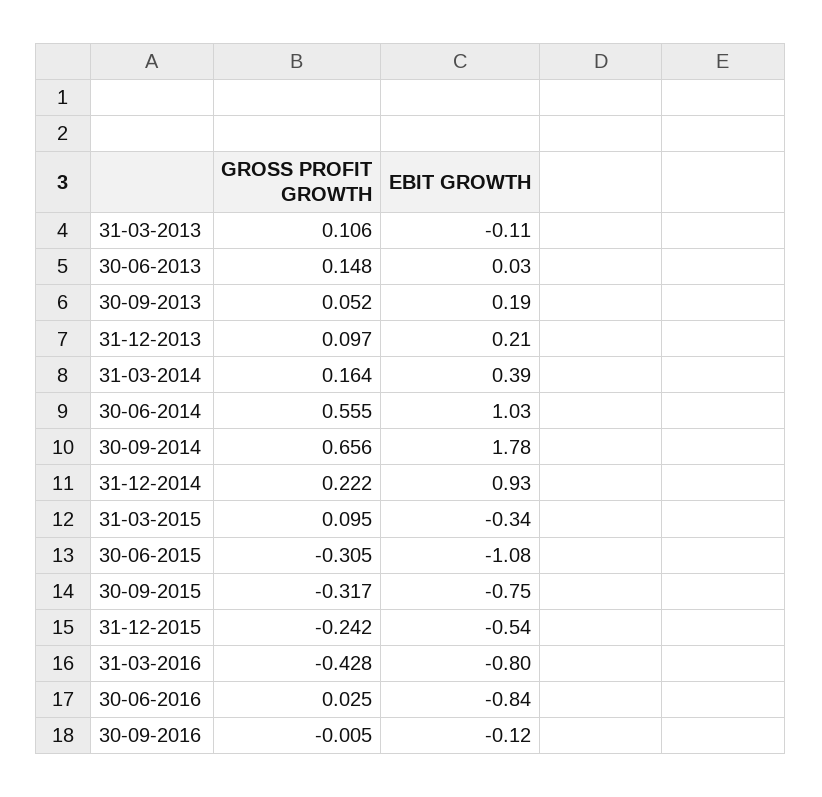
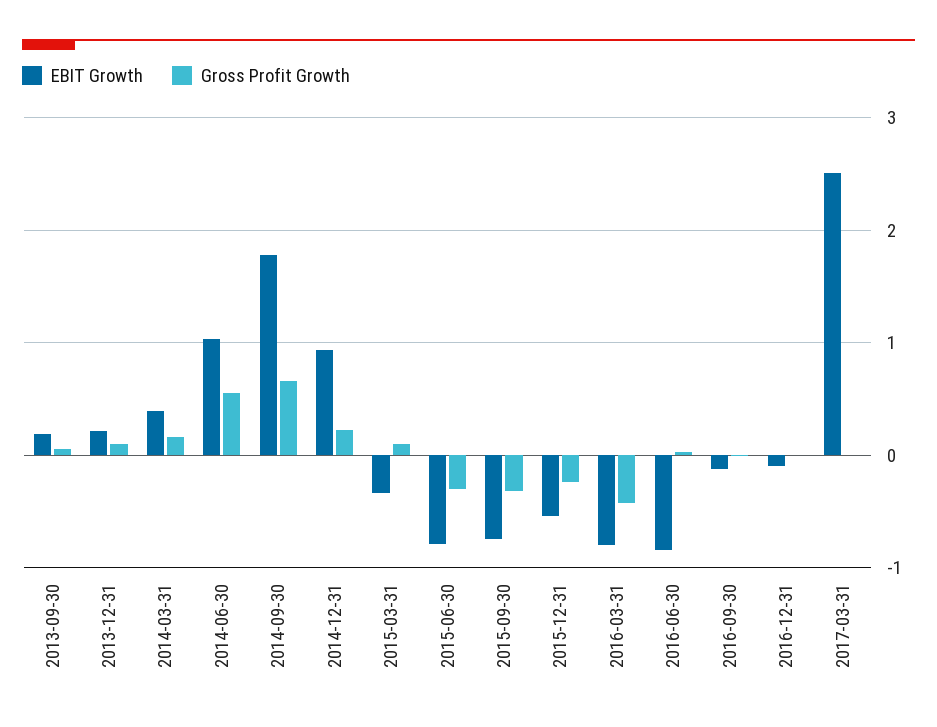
GROSS PROFIT GROWTH, 31-03-2013: 0.106 -> none
EBIT GROWTH, 31-03-2013: -0.11 -> none
GROSS PROFIT GROWTH, 30-06-2013: 0.148 -> none
EBIT GROWTH, 30-06-2013: 0.03 -> none
EBIT GROWTH, 30-06-2015: -1.08 -> -0.8
EBIT GROWTH, 2016-12-31: none -> -0.1
GROSS PROFIT GROWTH, 2016-12-31: none -> 0
EBIT GROWTH, 2017-03-31: none -> 2.5
GROSS PROFIT GROWTH, 2017-03-31: none -> 0

